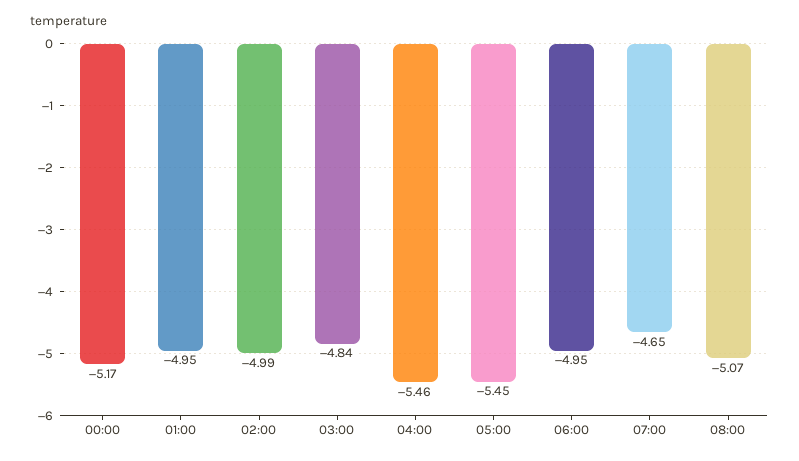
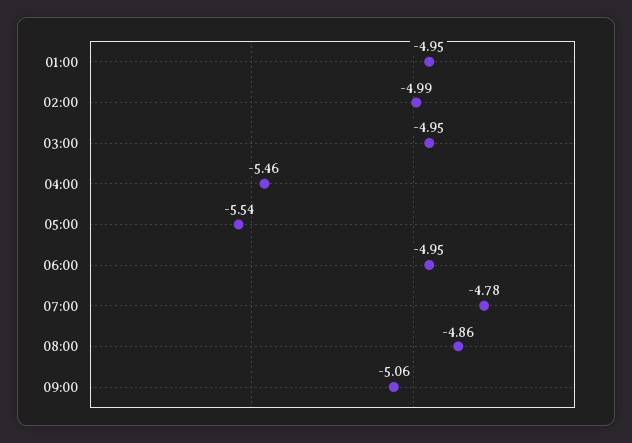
00:00: -5.17 -> none
03:00: -4.84 -> -4.95
05:00: -5.45 -> -5.54
07:00: -4.65 -> -4.78
08:00: -5.07 -> -4.86
09:00: none -> -5.06

